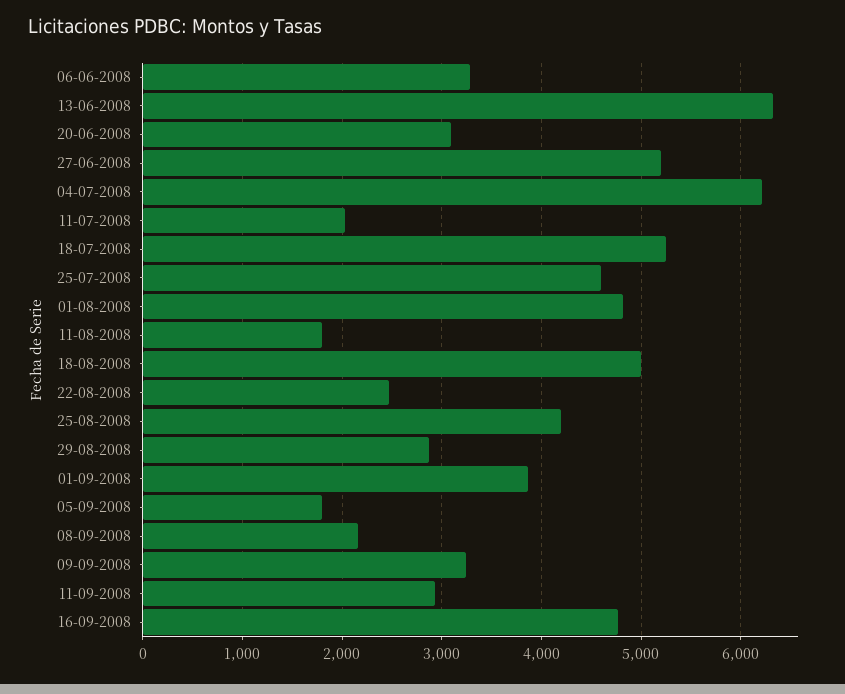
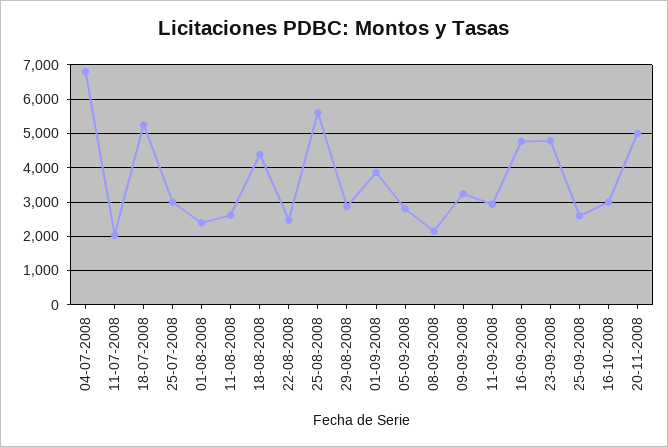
06-06-2008: 3300 -> none
13-06-2008: 6300 -> none
20-06-2008: 3100 -> none
27-06-2008: 5200 -> none
04-07-2008: 6200 -> 6800
25-07-2008: 4600 -> 3000
01-08-2008: 4800 -> 2400
11-08-2008: 1800 -> 2600
18-08-2008: 5000 -> 4400
25-08-2008: 4200 -> 5600
05-09-2008: 1800 -> 2800
23-09-2008: none -> 4800
25-09-2008: none -> 2600
16-10-2008: none -> 3000
20-11-2008: none -> 5000

